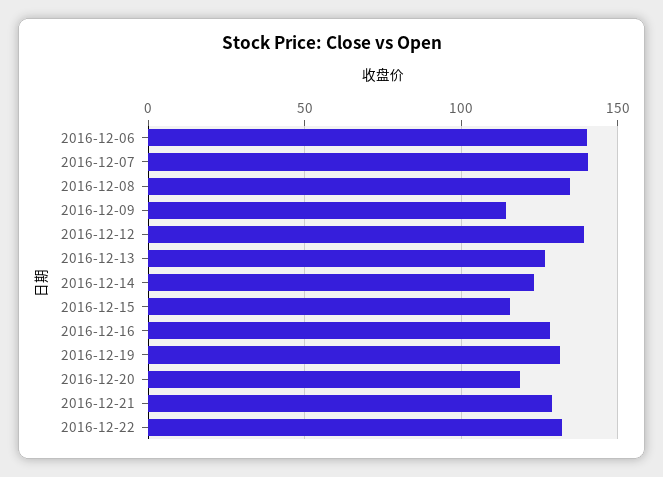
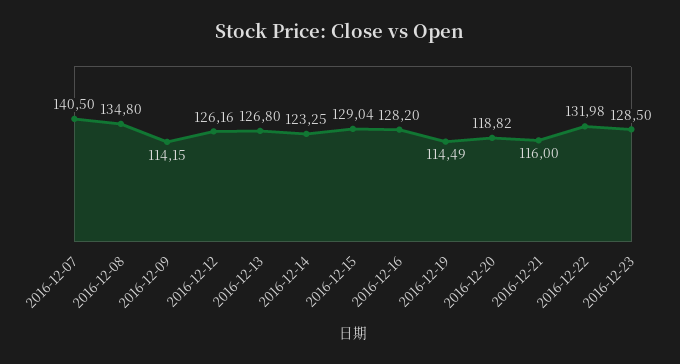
2016-12-06: 140 -> none
2016-12-12: 140 -> 126.16
2016-12-15: 115 -> 129.04
2016-12-19: 130 -> 114.49
2016-12-21: 130 -> 116
2016-12-23: none -> 128.5

